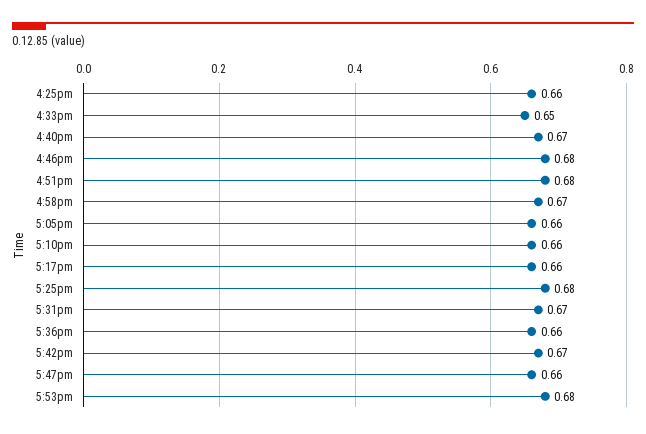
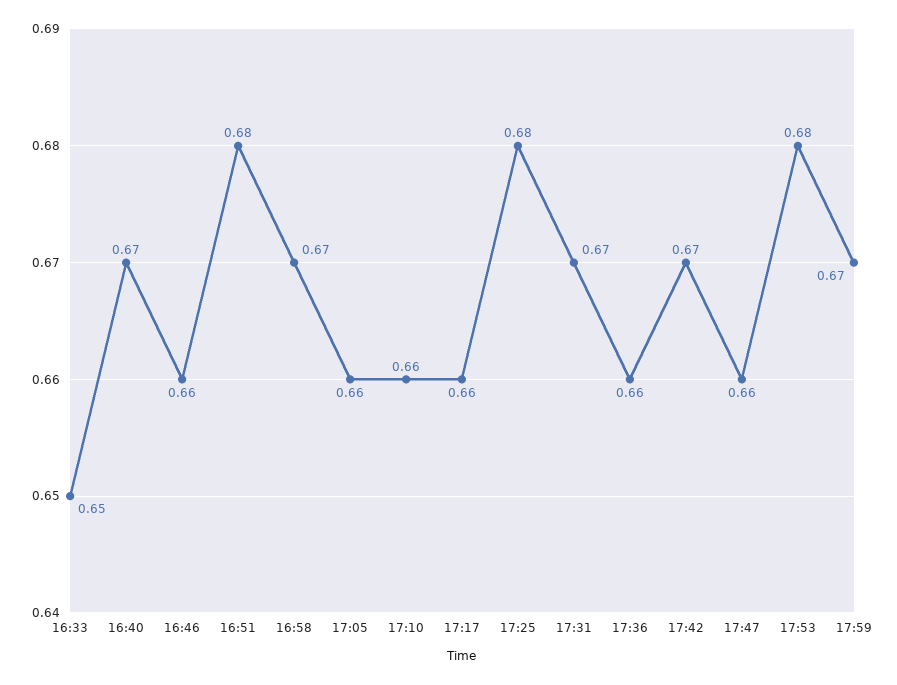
4:25pm: 0.66 -> none
4:46pm: 0.68 -> 0.66
17:59: none -> 0.67

